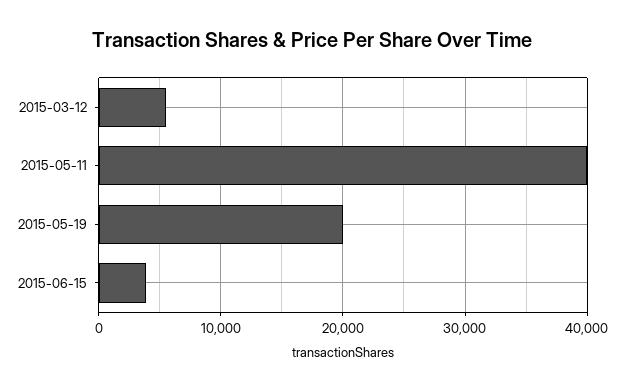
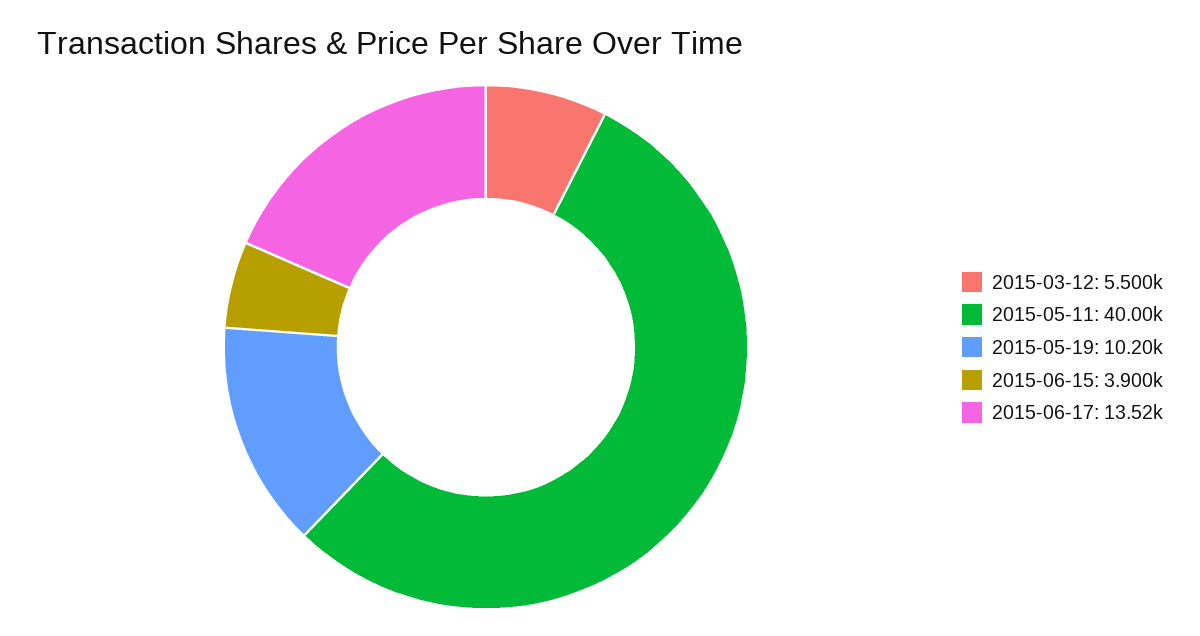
2015-05-19: 20000 -> 10200
2015-06-17: none -> 13520

